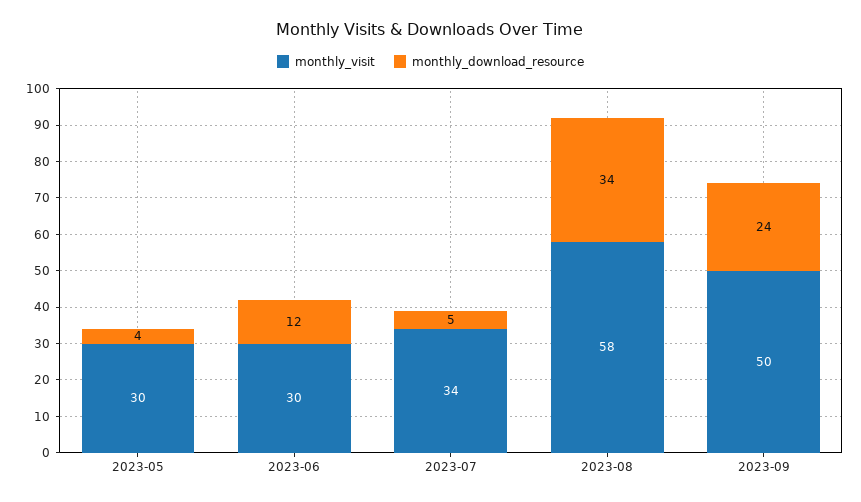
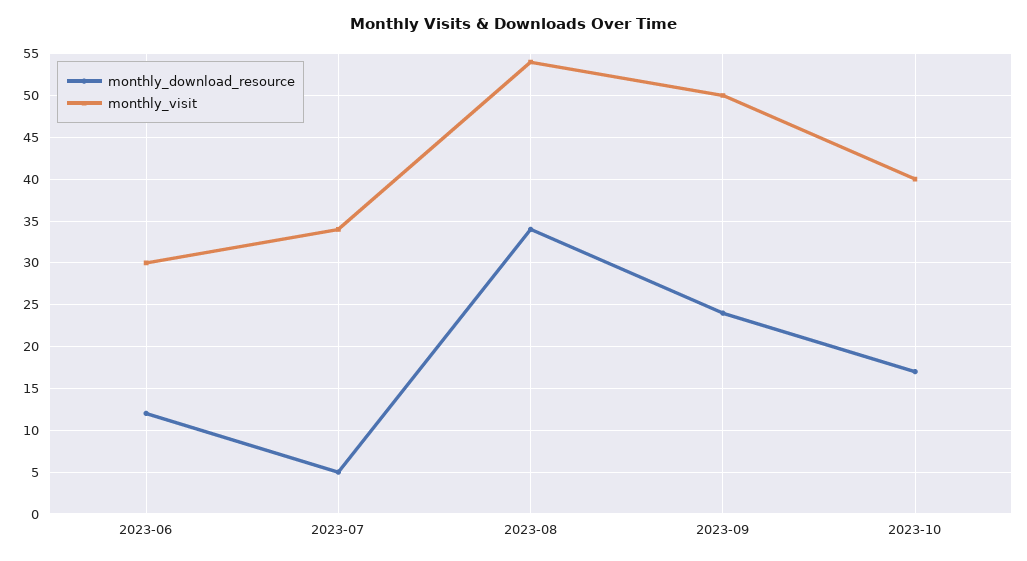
monthly_visit, 2023-05: 30 -> none
monthly_download_resource, 2023-05: 4 -> none
monthly_visit, 2023-08: 58 -> 54
monthly_download_resource, 2023-10: none -> 17
monthly_visit, 2023-10: none -> 40

